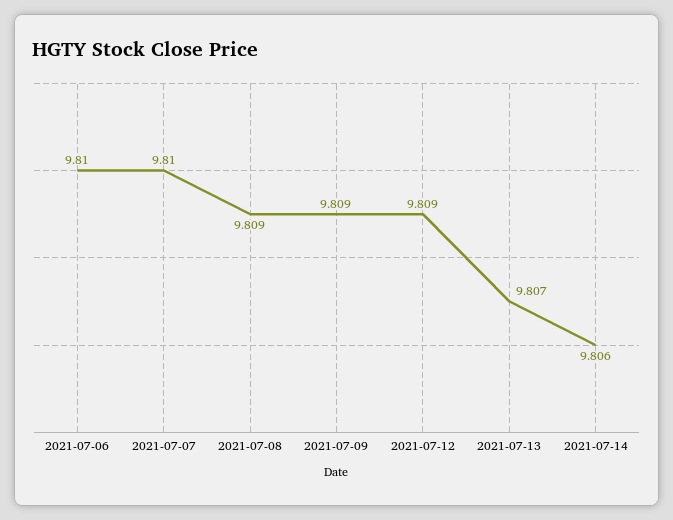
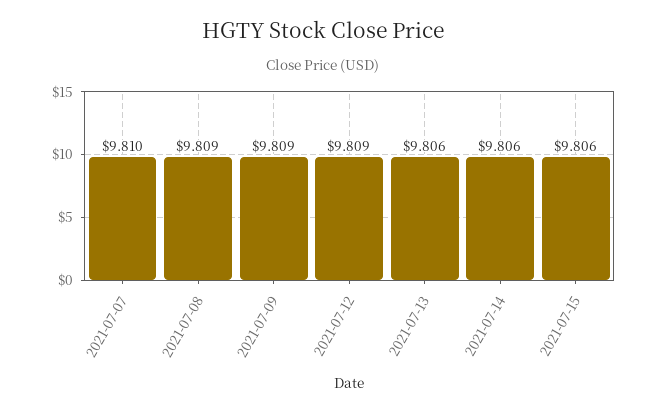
2021-07-06: 9.81 -> none
2021-07-13: 9.807 -> 9.806
2021-07-15: none -> 9.806

